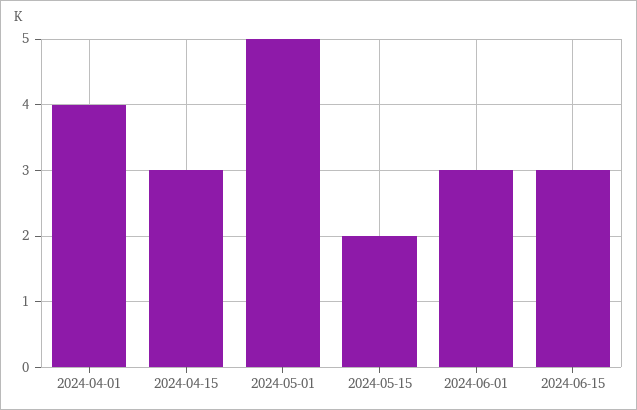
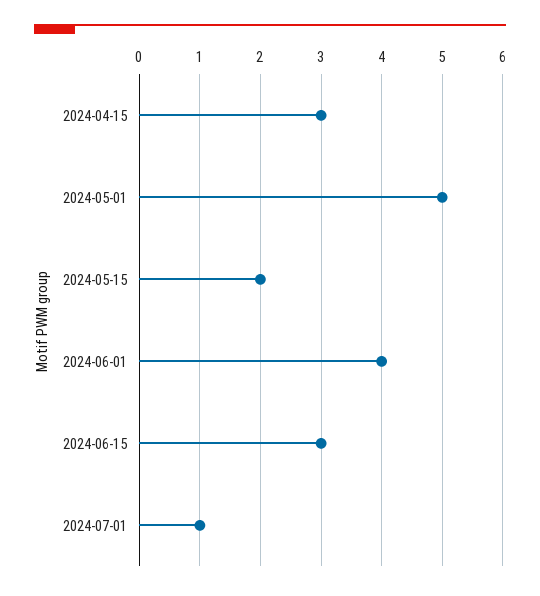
2024-04-01: 4 -> none
2024-06-01: 3 -> 4
2024-07-01: none -> 1

